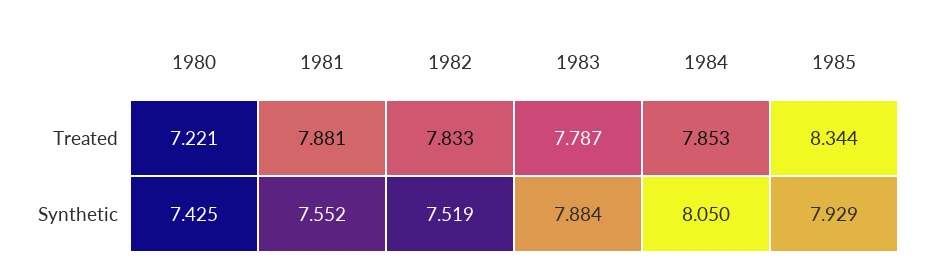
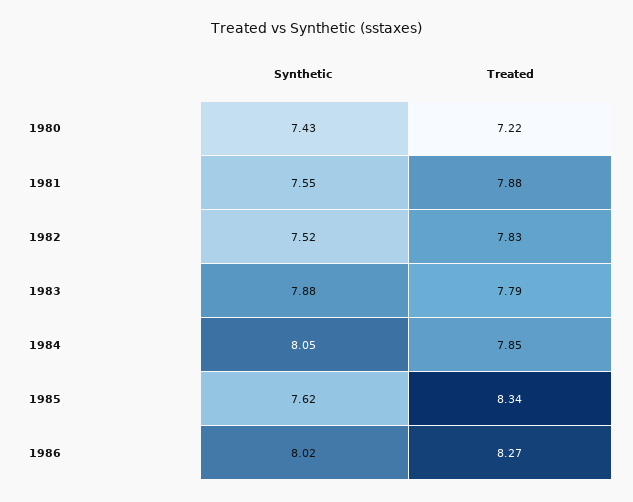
1985, Synthetic: 7.929 -> 7.62
1986, Synthetic: none -> 8.02
1986, Treated: none -> 8.27

